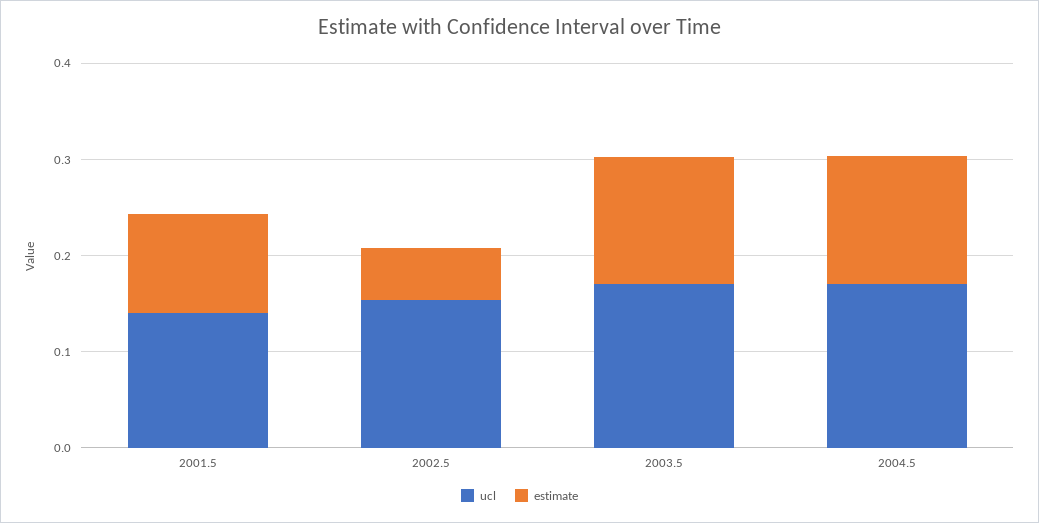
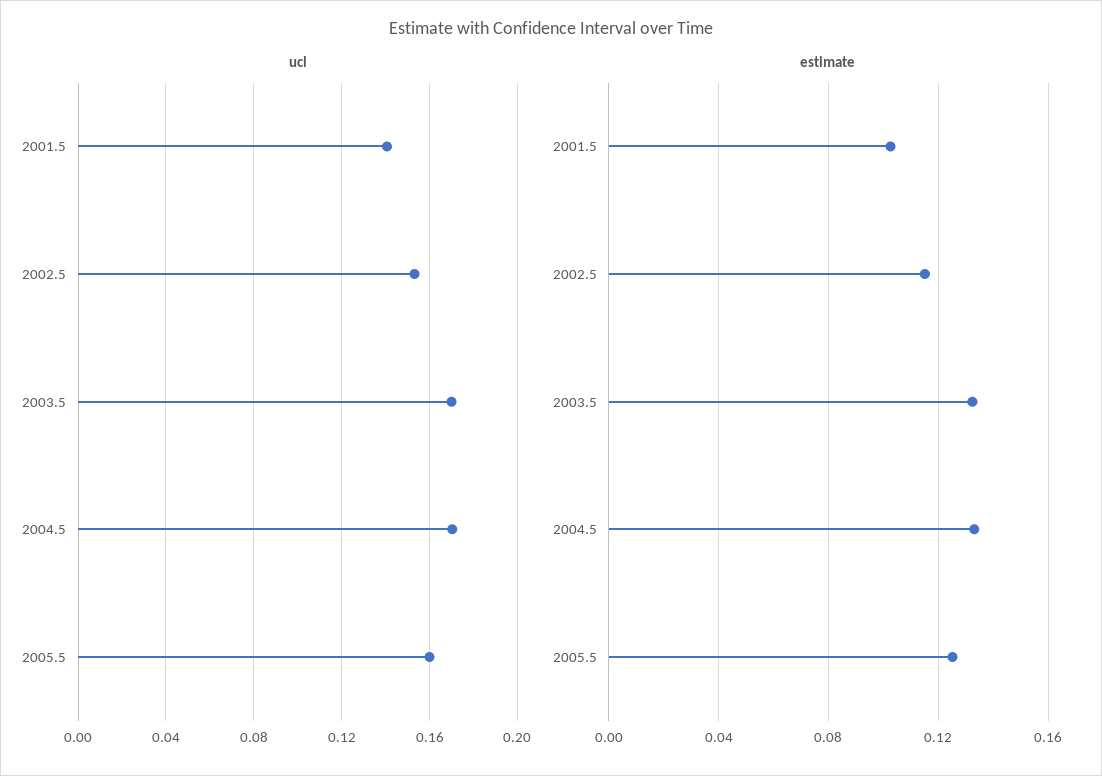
estimate, 2002.5: 0.06 -> 0.115
ucl, 2005.5: none -> 0.16
estimate, 2005.5: none -> 0.125

